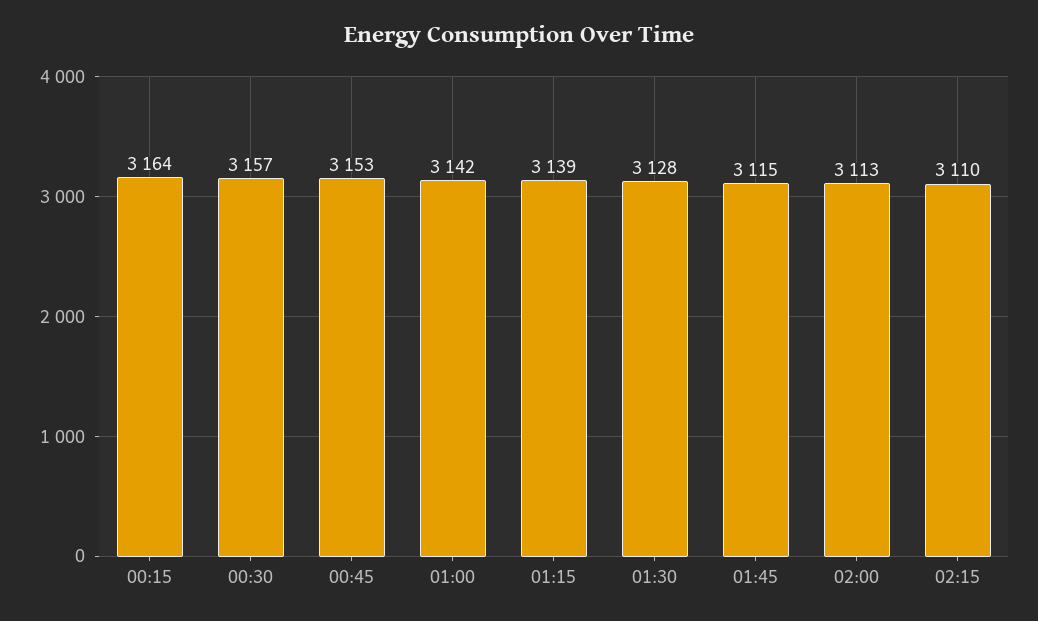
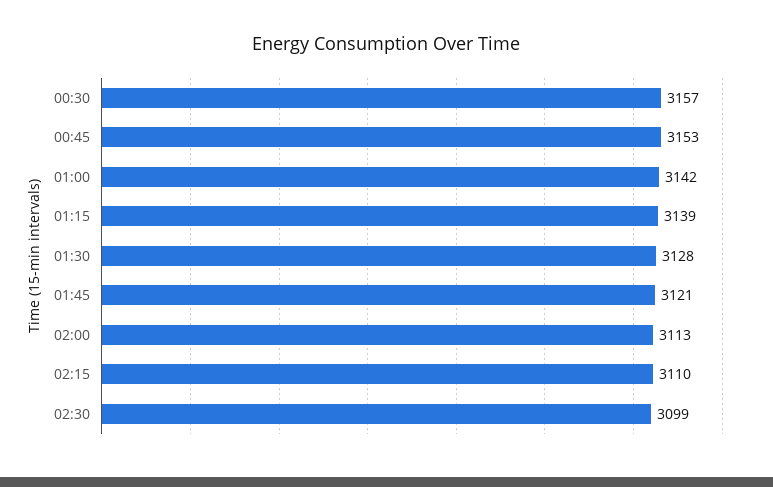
00:15: 3164 -> none
01:45: 3115 -> 3121
02:30: none -> 3099

